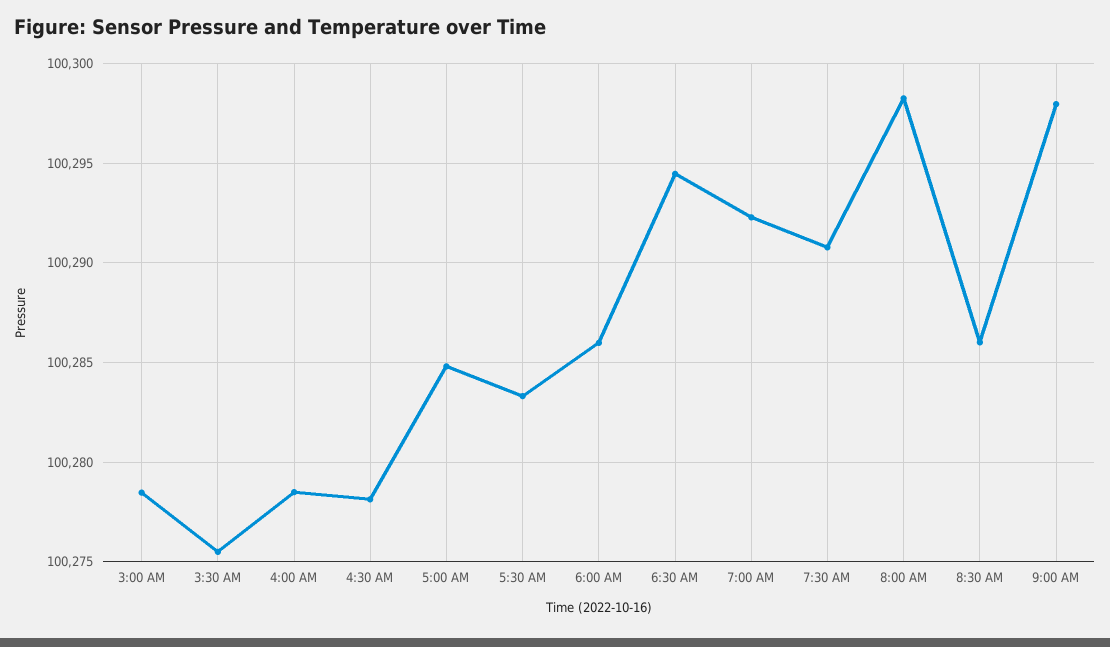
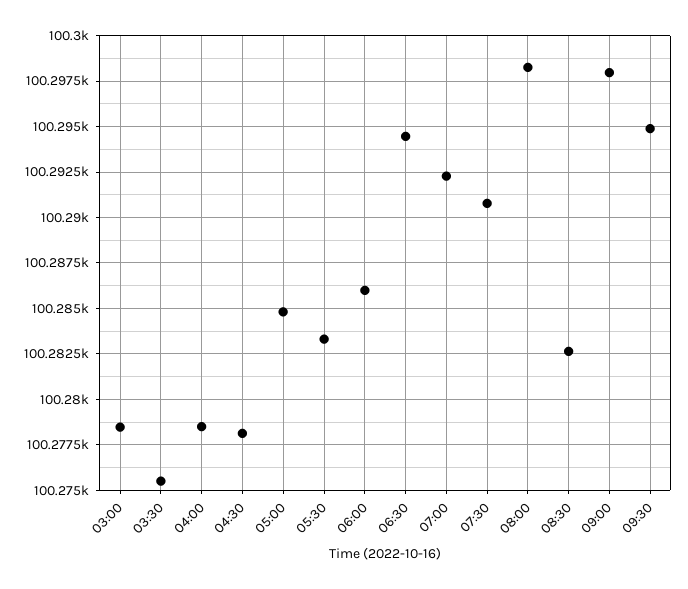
8:30 AM: 100286 -> 100282.5
09:30: none -> 100295

